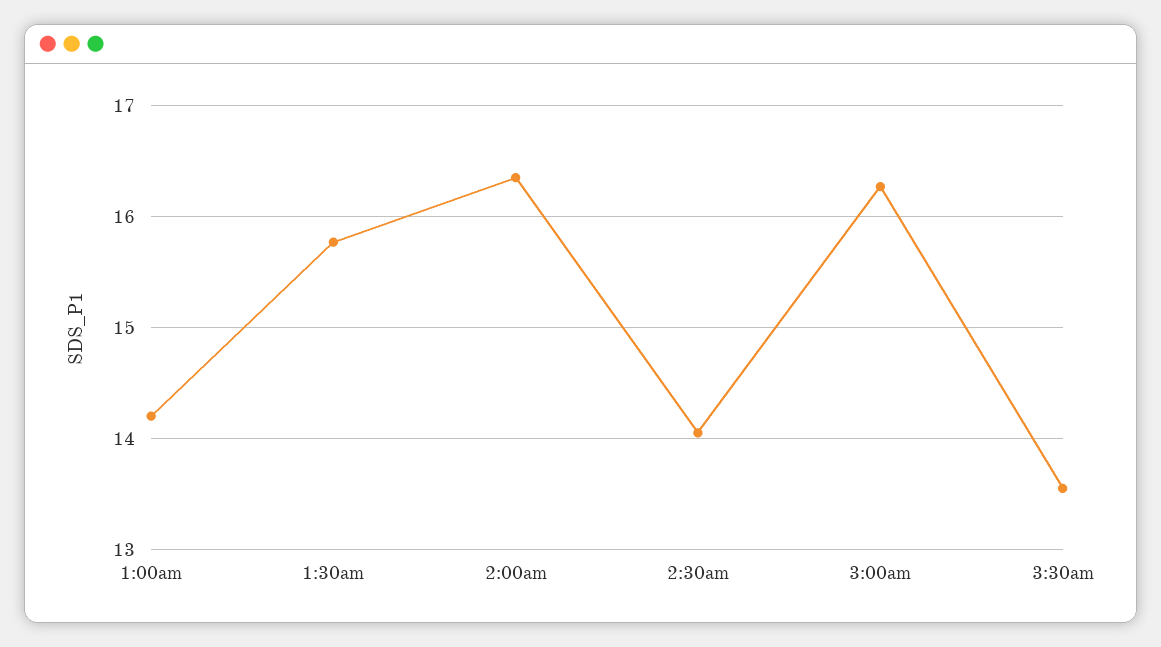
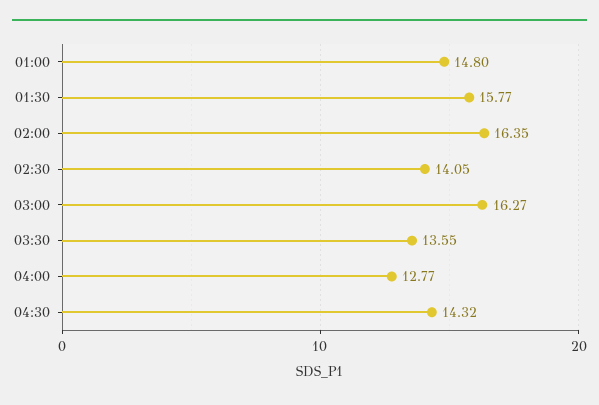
1:00am: 14.2 -> 14.8
04:00: none -> 12.77
04:30: none -> 14.32

